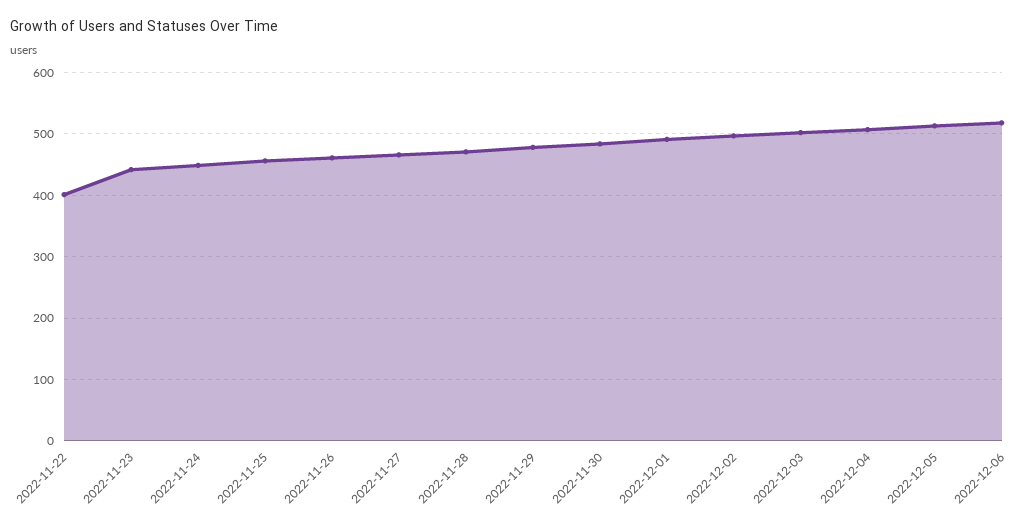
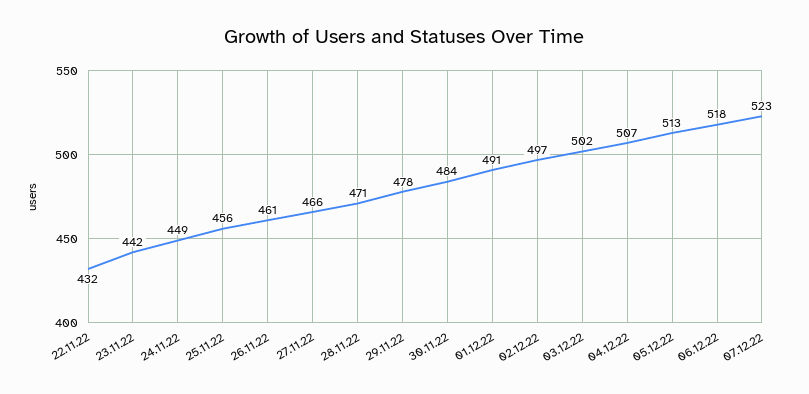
2022-11-22: 400 -> 432
07.12.22: none -> 523

